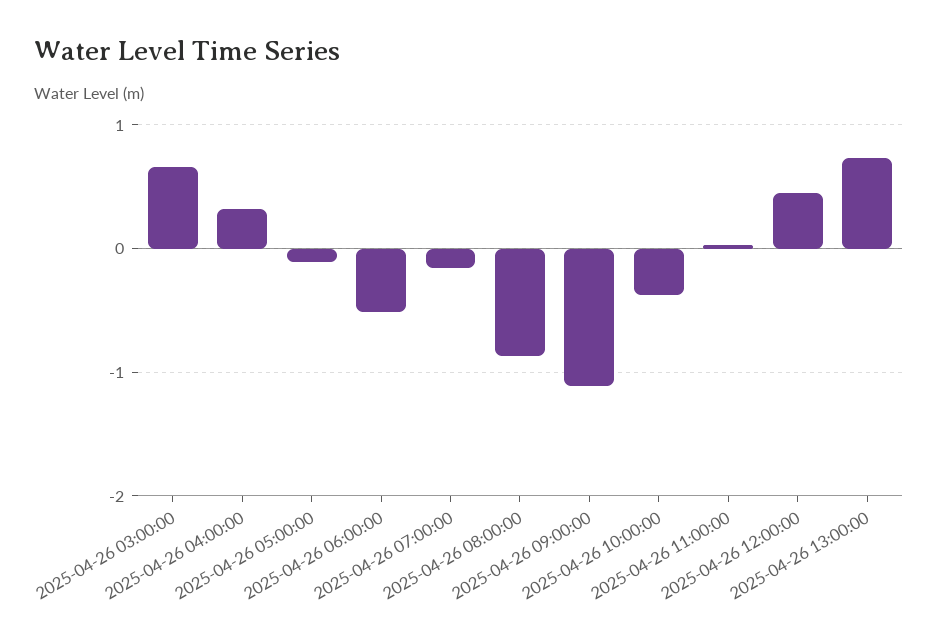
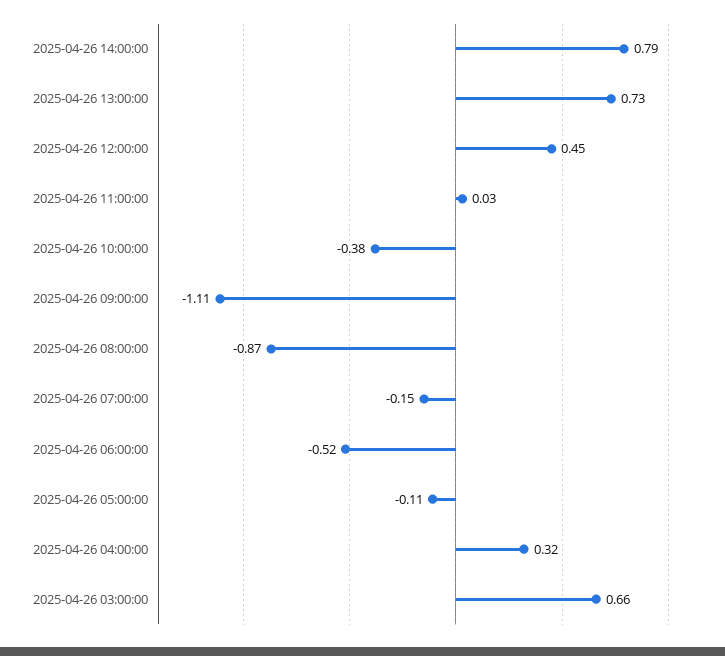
2025-04-26 14:00:00: none -> 0.79

